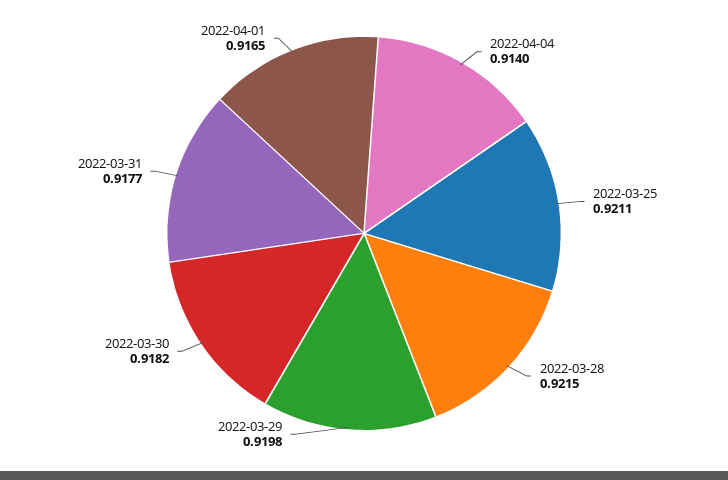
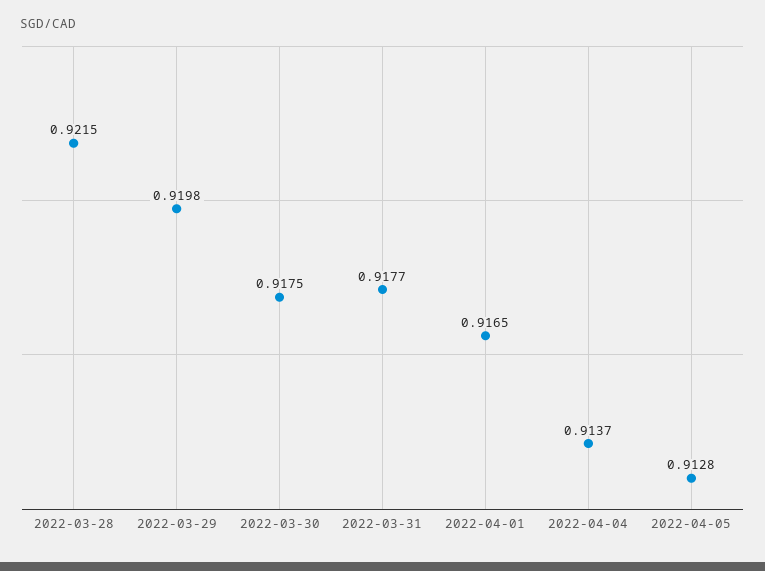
2022-04-04: 0.914 -> 0.9137
2022-03-25: 0.9211 -> none
2022-03-30: 0.9182 -> 0.9175
2022-04-05: none -> 0.9128

